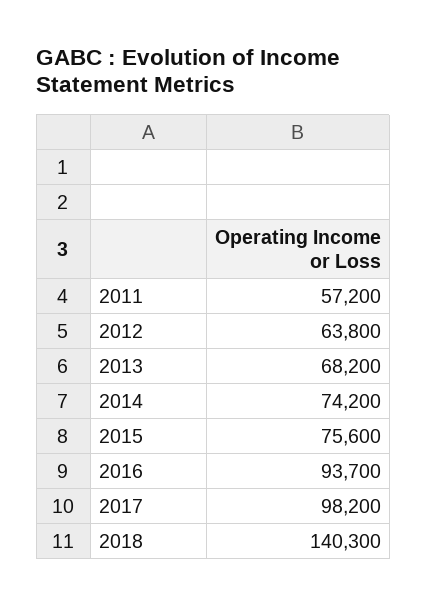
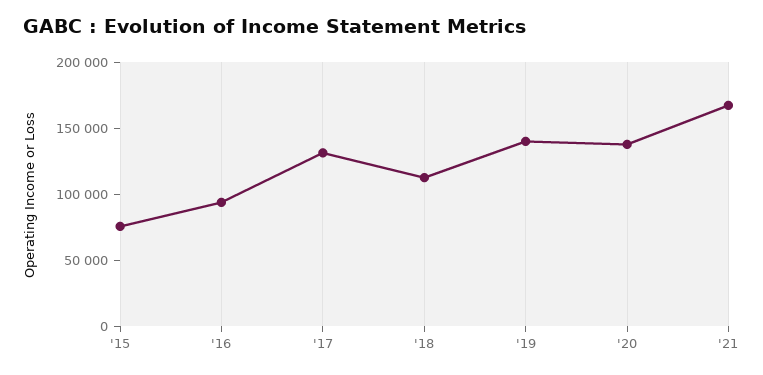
2011: 57200 -> none
2012: 63800 -> none
2013: 68200 -> none
2014: 74200 -> none
2017: 98200 -> 130000
2018: 140300 -> 110000
'19: none -> 140000
'20: none -> 140000
'21: none -> 170000

